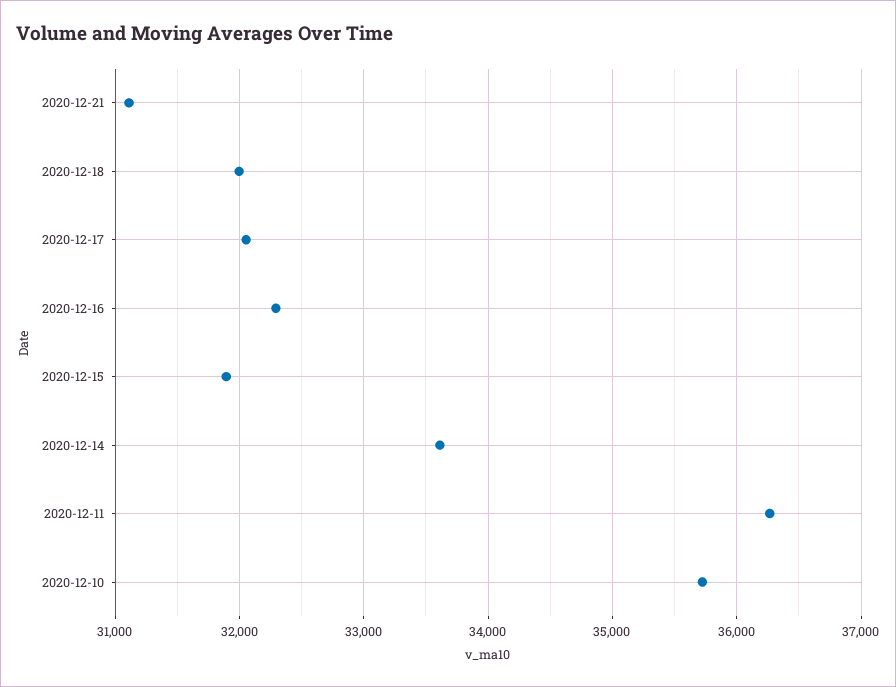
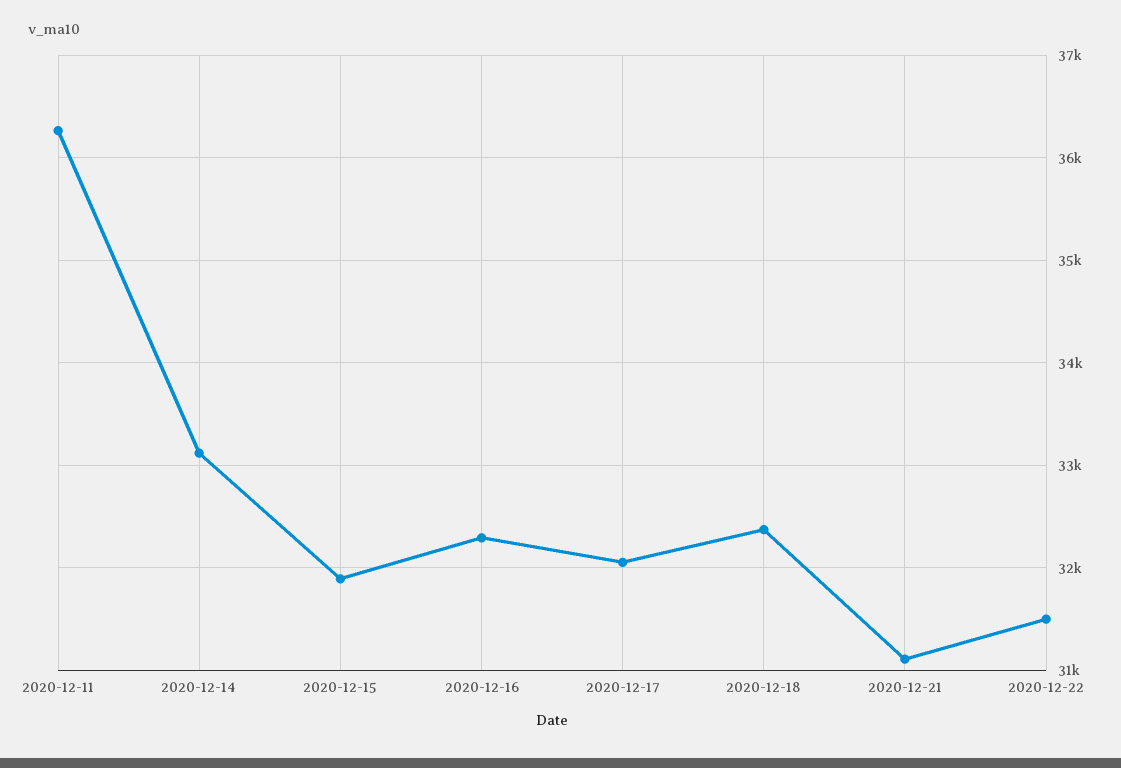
2020-12-18: 32000 -> 32400
2020-12-14: 33600 -> 33100
2020-12-10: 35700 -> none
2020-12-22: none -> 31500

